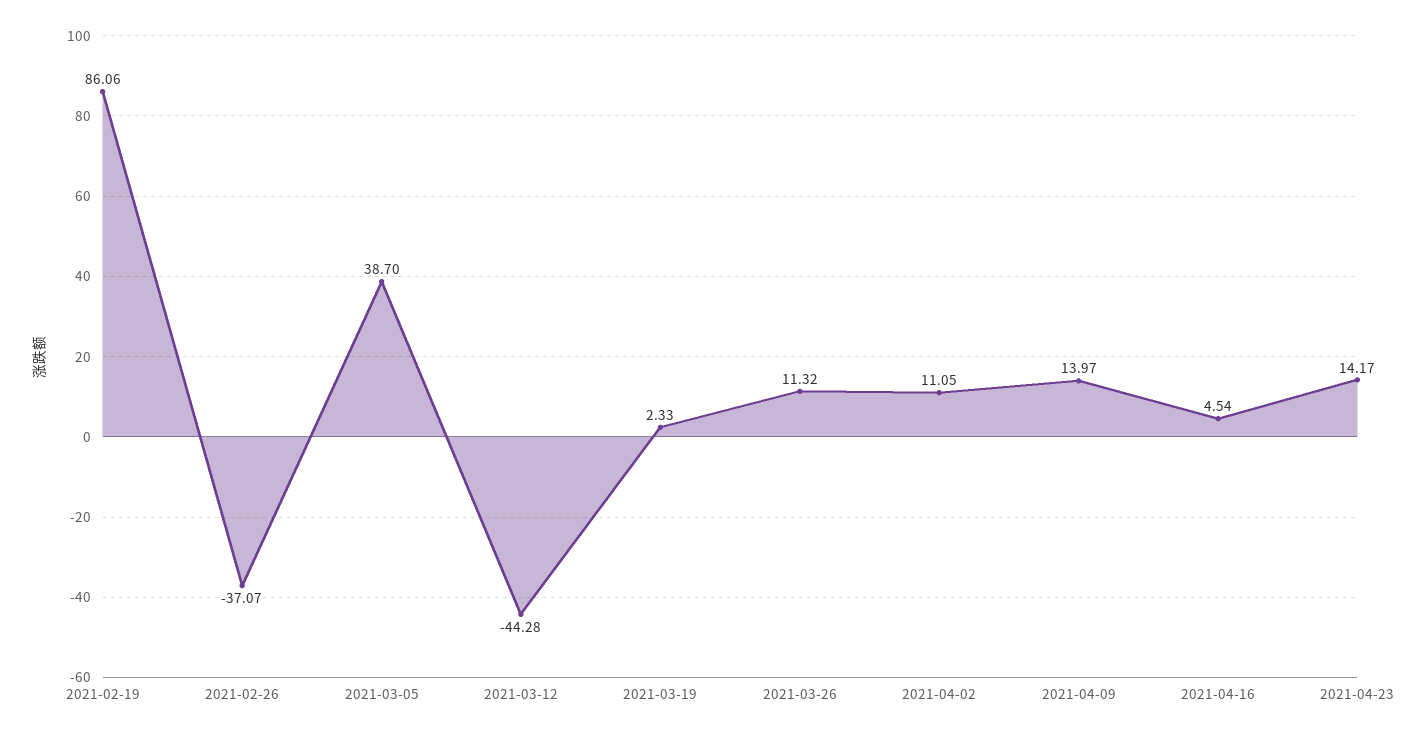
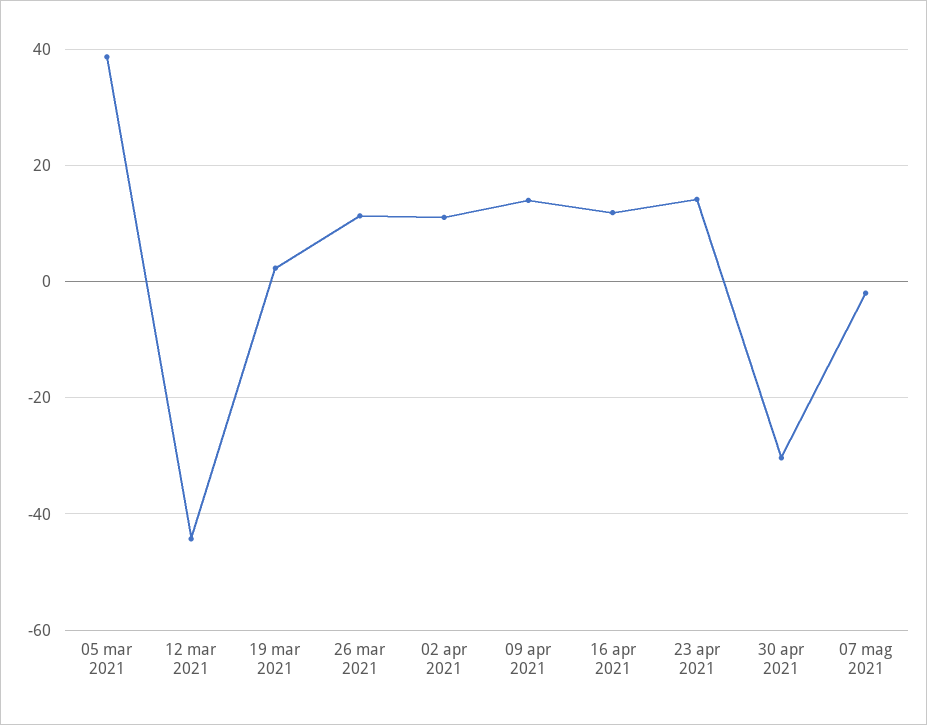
2021-02-19: 86.06 -> none
2021-02-26: -37.07 -> none
2021-04-16: 4.54 -> 12
30 apr 2021: none -> -30
07 mag 2021: none -> -2

